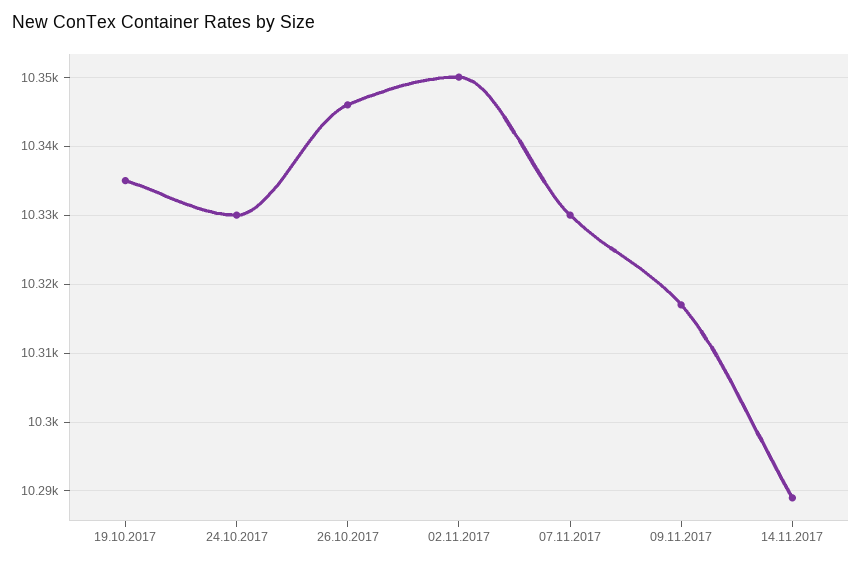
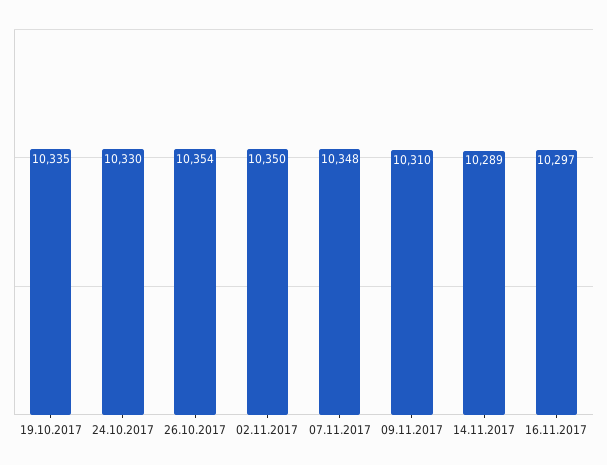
26.10.2017: 10346 -> 10354
07.11.2017: 10330 -> 10348
09.11.2017: 10317 -> 10310
16.11.2017: none -> 10297

